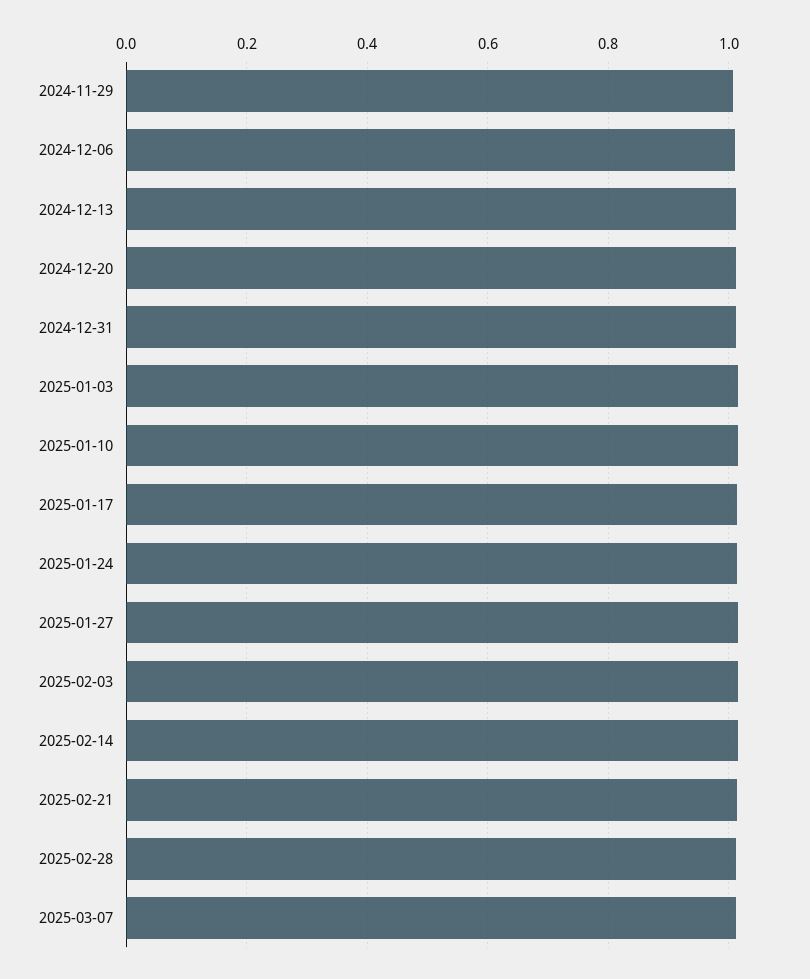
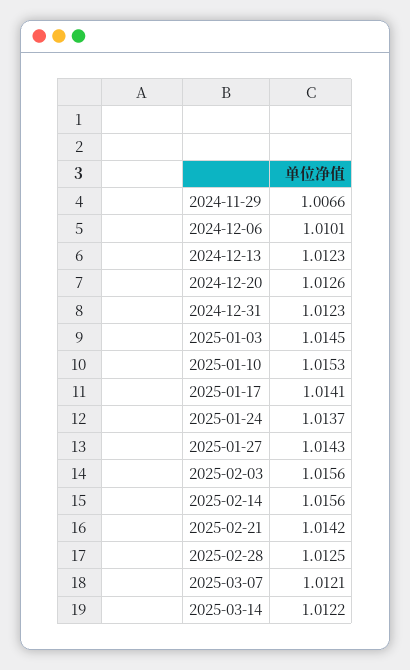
2025-03-14: none -> 1.0122

